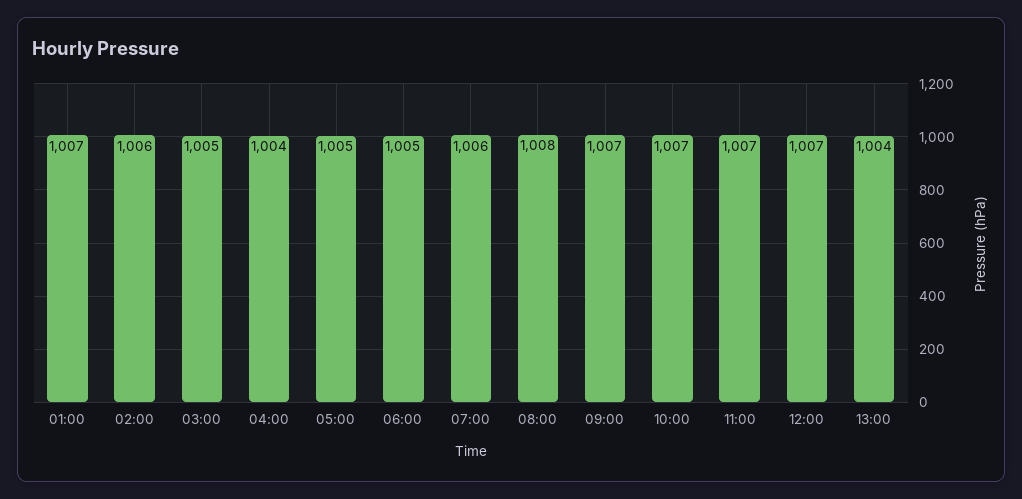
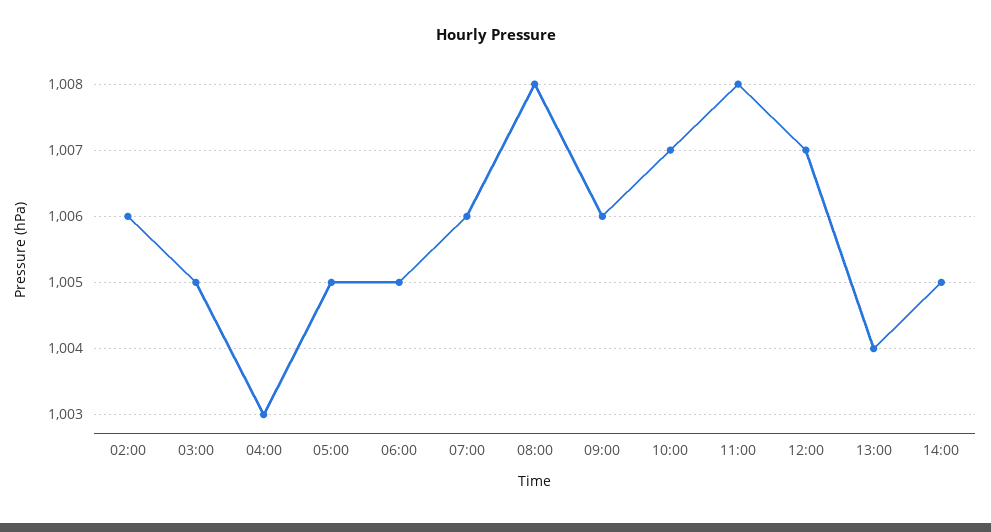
01:00: 1007 -> none
04:00: 1004 -> 1003
09:00: 1007 -> 1006
11:00: 1007 -> 1008
14:00: none -> 1005

